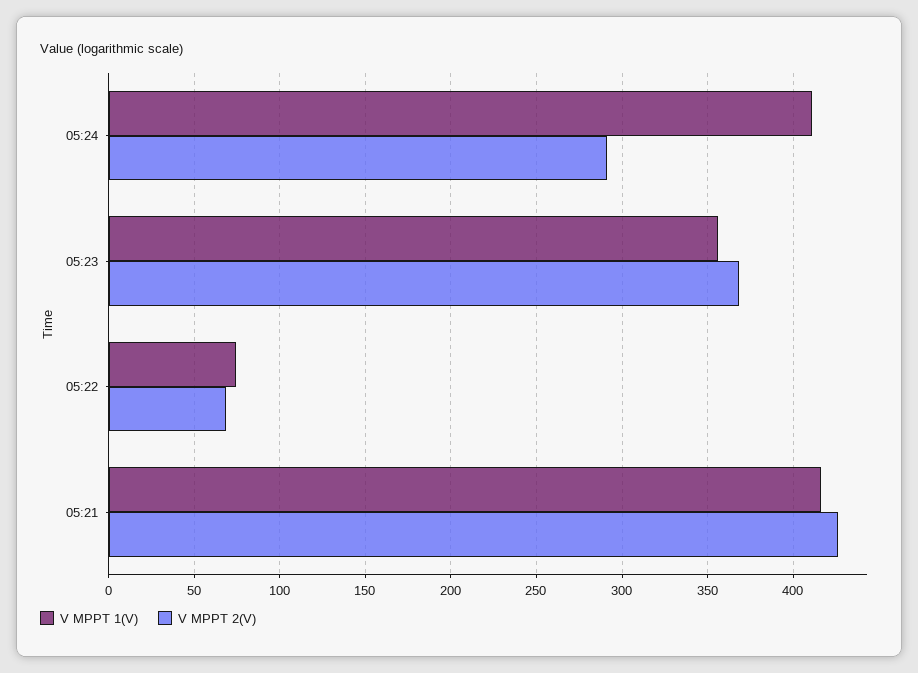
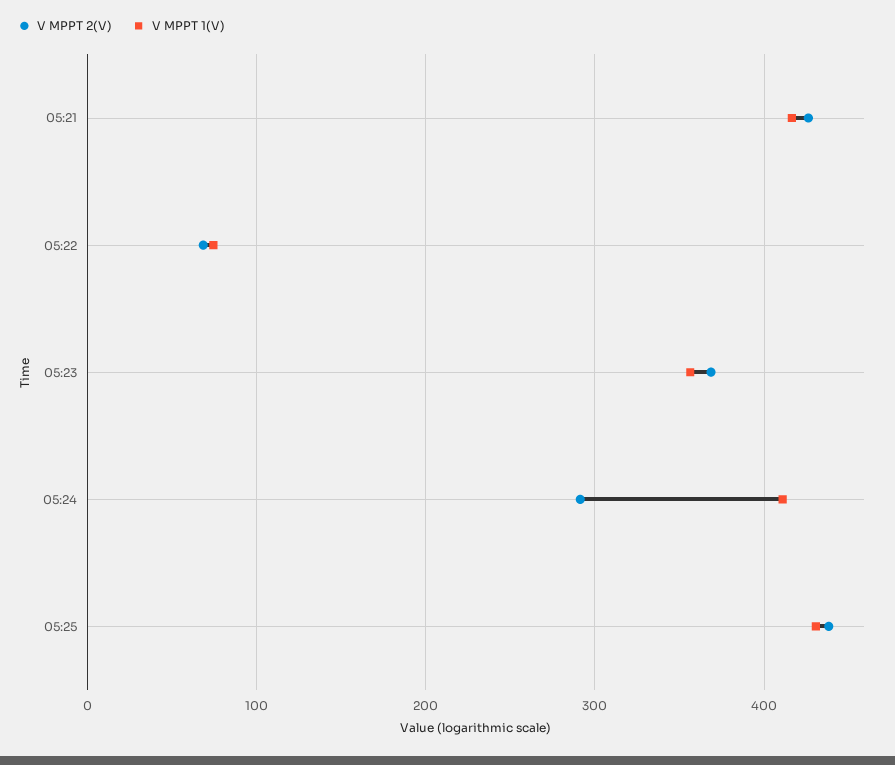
V MPPT 2(V), 05:25: none -> 440
V MPPT 1(V), 05:25: none -> 430

